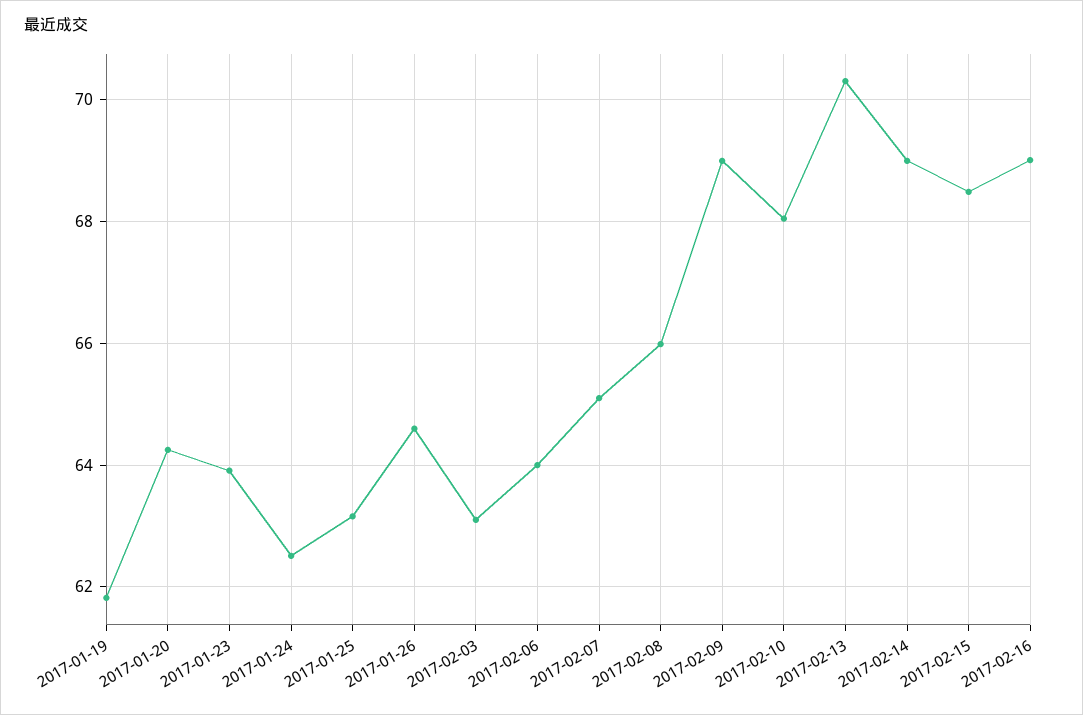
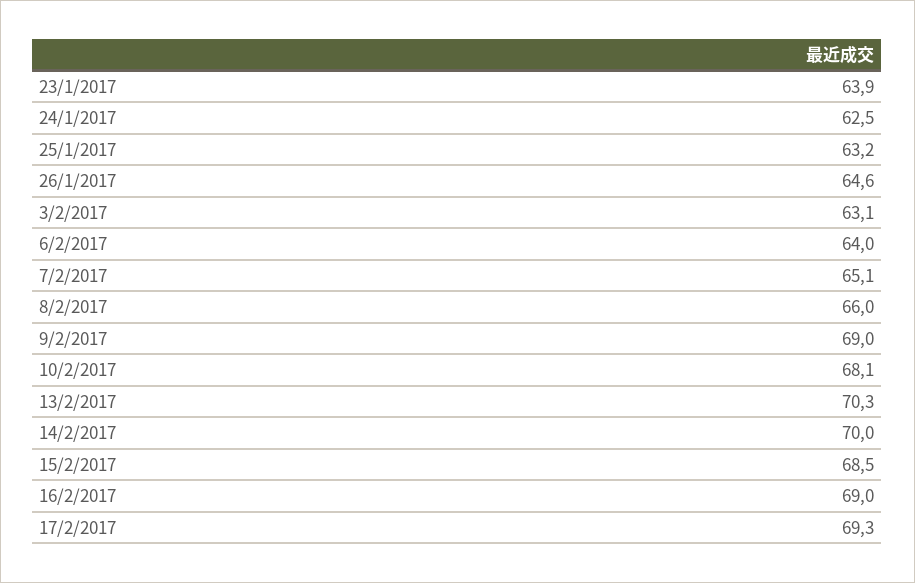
2017-01-19: 61.8 -> none
2017-01-20: 64.2 -> none
2017-02-14: 69 -> 70
17/2/2017: none -> 69.3

